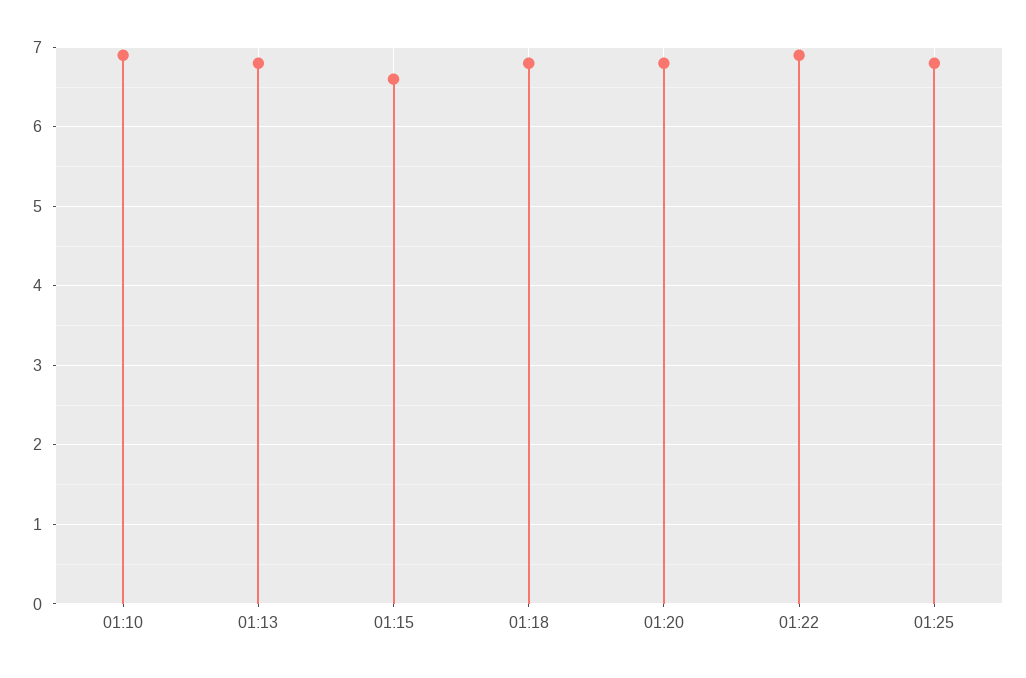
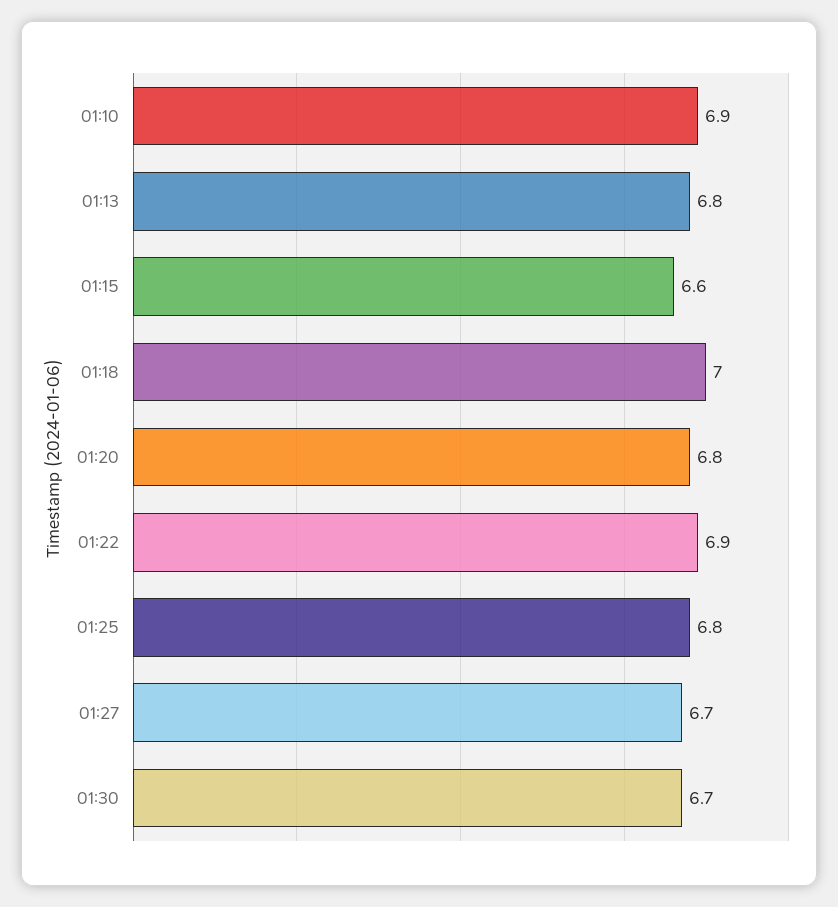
01:18: 6.8 -> 7
01:27: none -> 6.7
01:30: none -> 6.7

